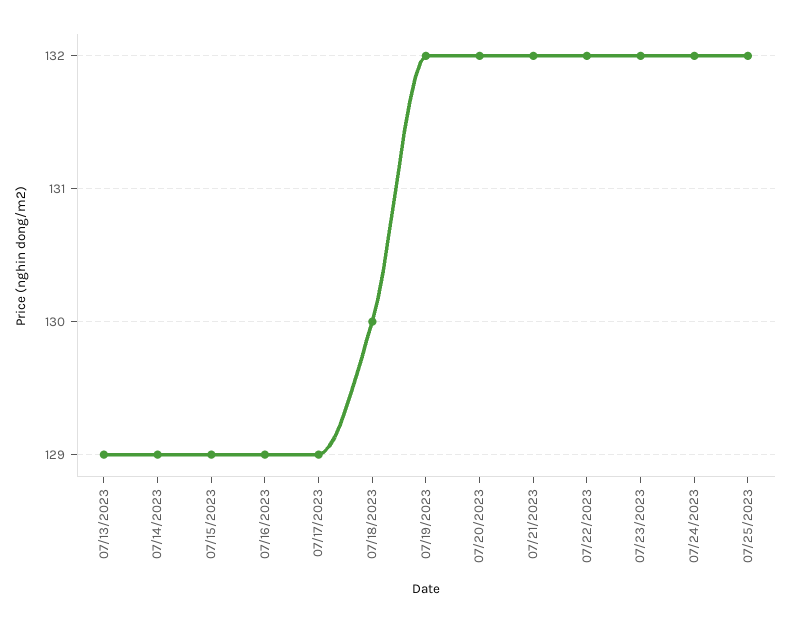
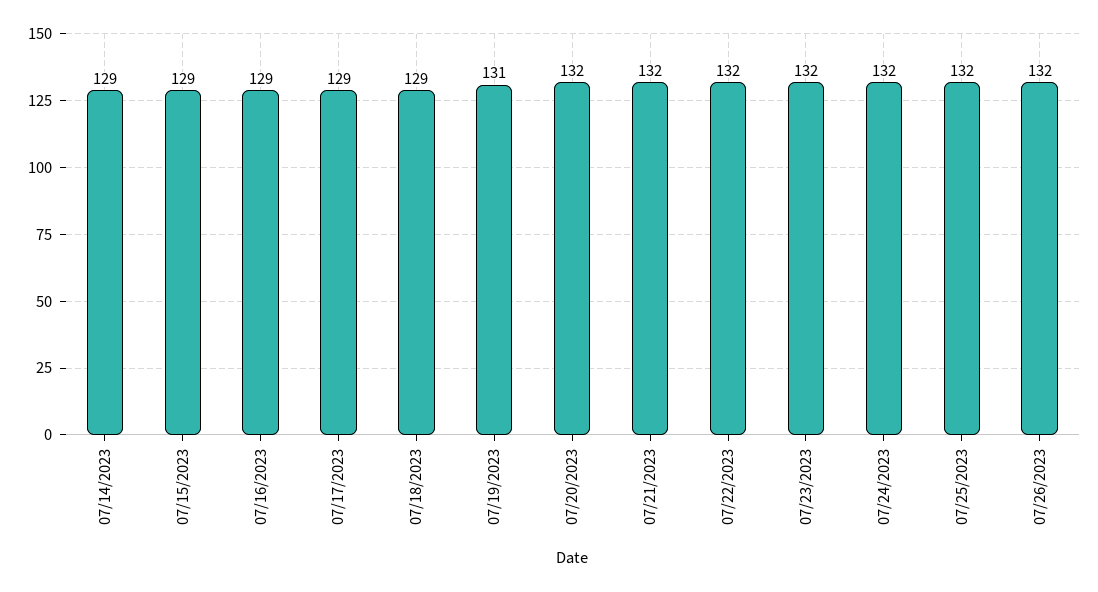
07/13/2023: 129 -> none
07/18/2023: 130 -> 129
07/19/2023: 132 -> 131
07/26/2023: none -> 132

